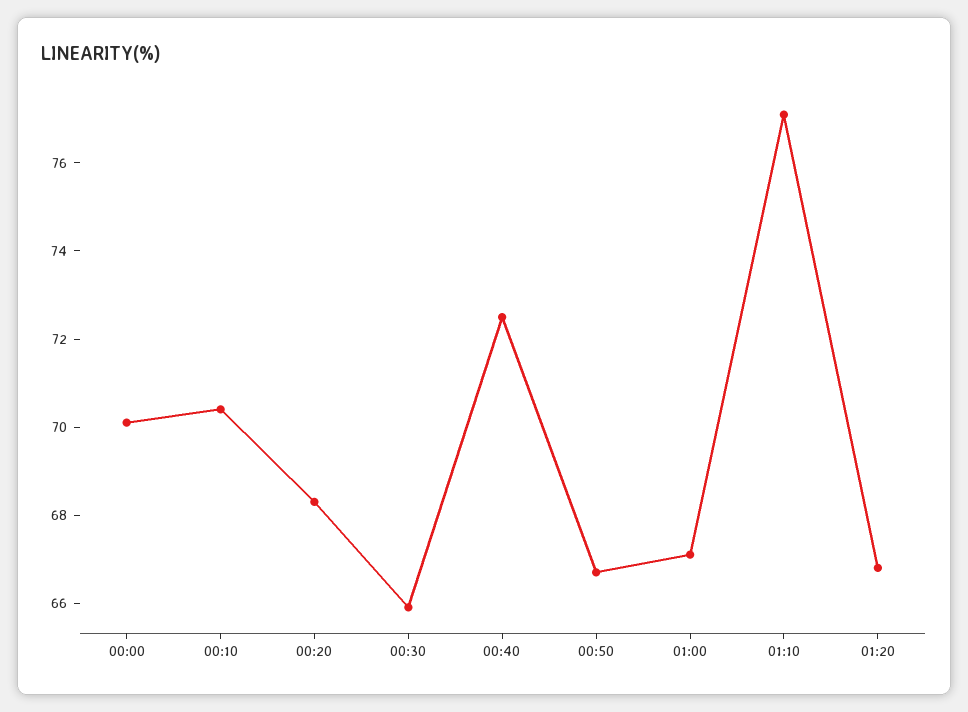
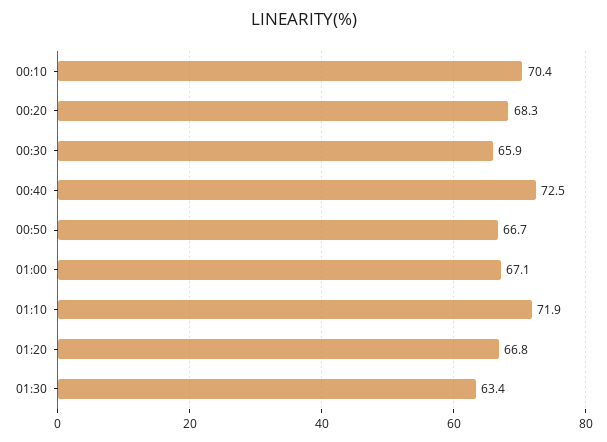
00:00: 70 -> none
01:10: 77 -> 71.9
01:30: none -> 63.4

